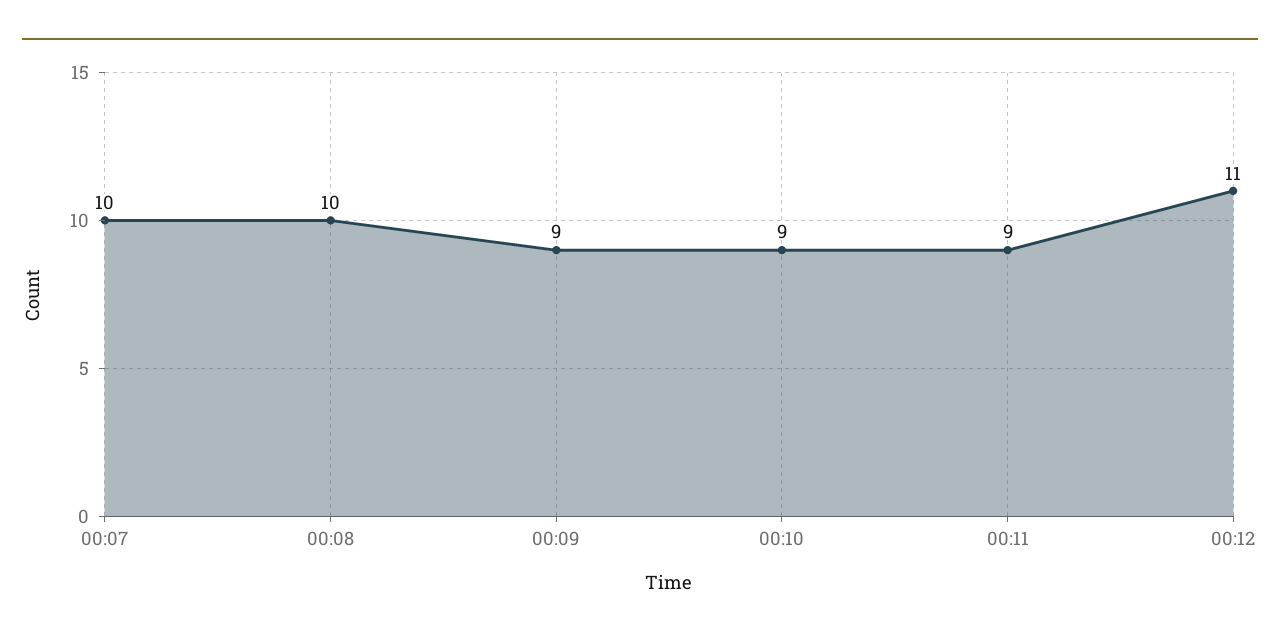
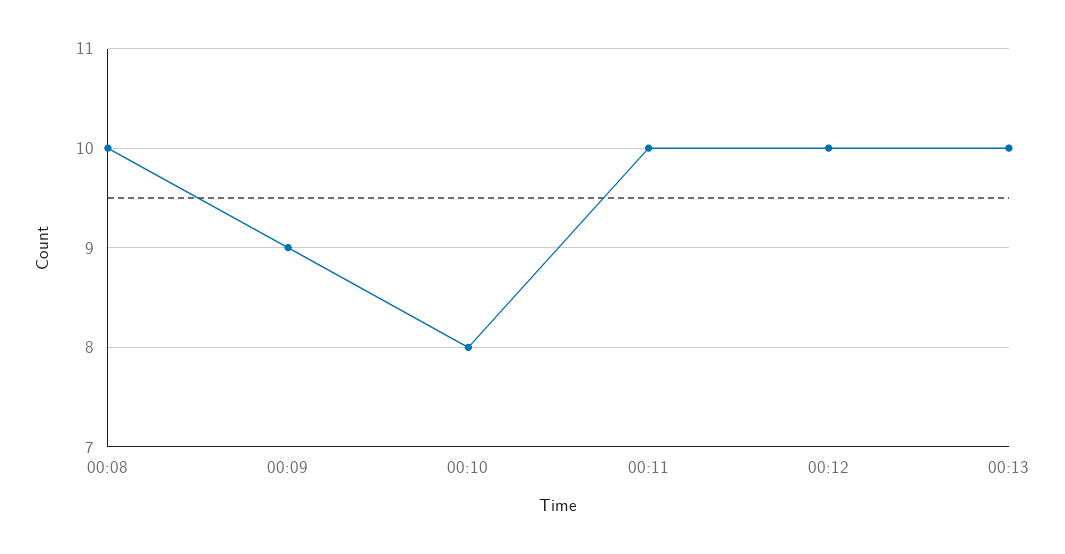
00:07: 10 -> none
00:10: 9 -> 8
00:11: 9 -> 10
00:12: 11 -> 10
00:13: none -> 10

